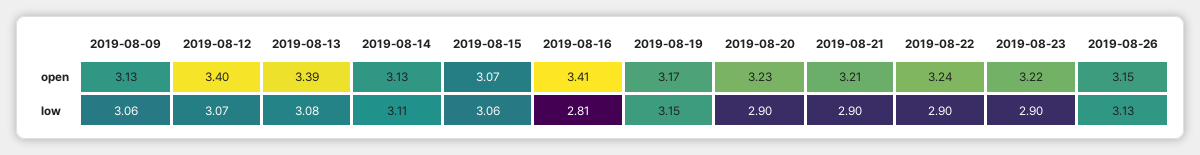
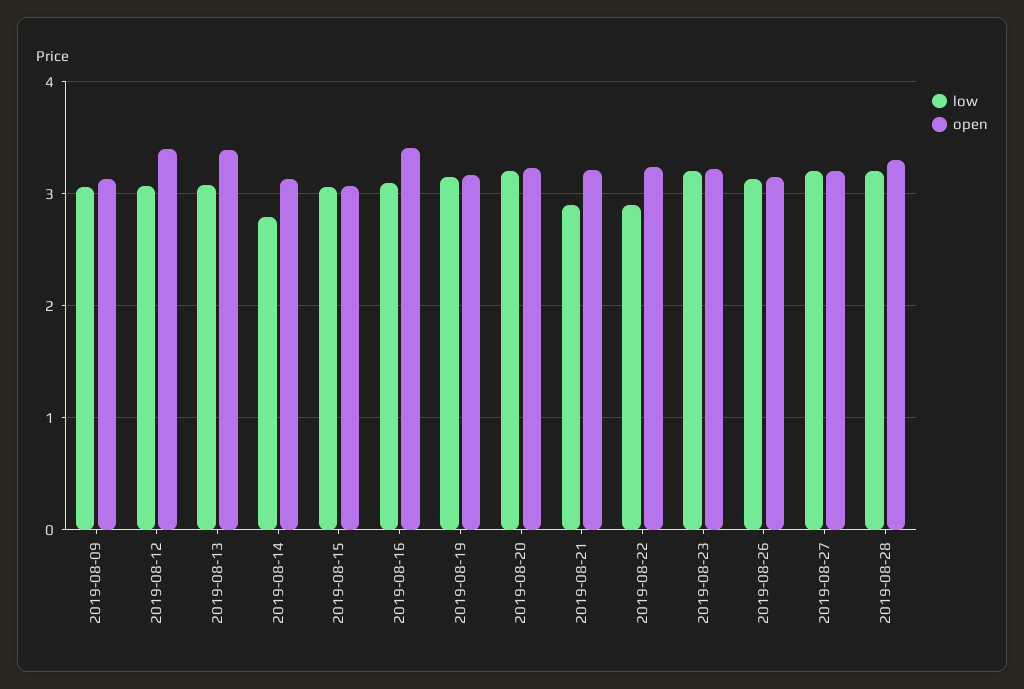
low, 2019-08-14: 3.11 -> 2.8
low, 2019-08-16: 2.81 -> 3.1
low, 2019-08-20: 2.9 -> 3.2
low, 2019-08-23: 2.9 -> 3.2
low, 2019-08-27: none -> 3.2
open, 2019-08-27: none -> 3.2
low, 2019-08-28: none -> 3.2
open, 2019-08-28: none -> 3.3

